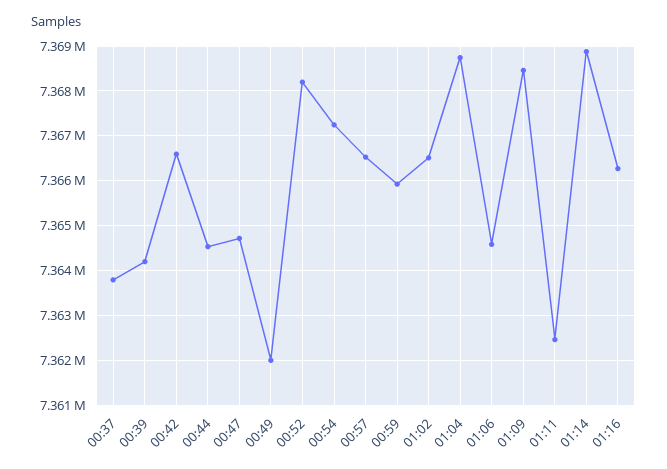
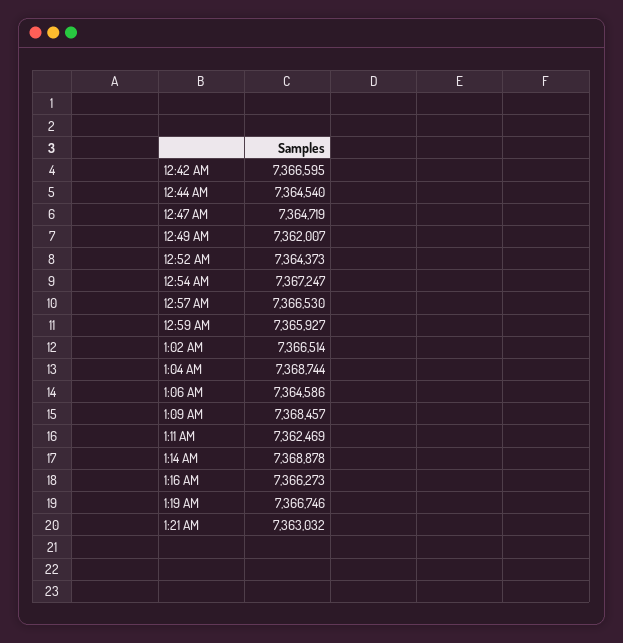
00:37: 7363800 -> none
00:39: 7364200 -> none
00:52: 7368200 -> 7364373
1:19 AM: none -> 7366746
1:21 AM: none -> 7363032

